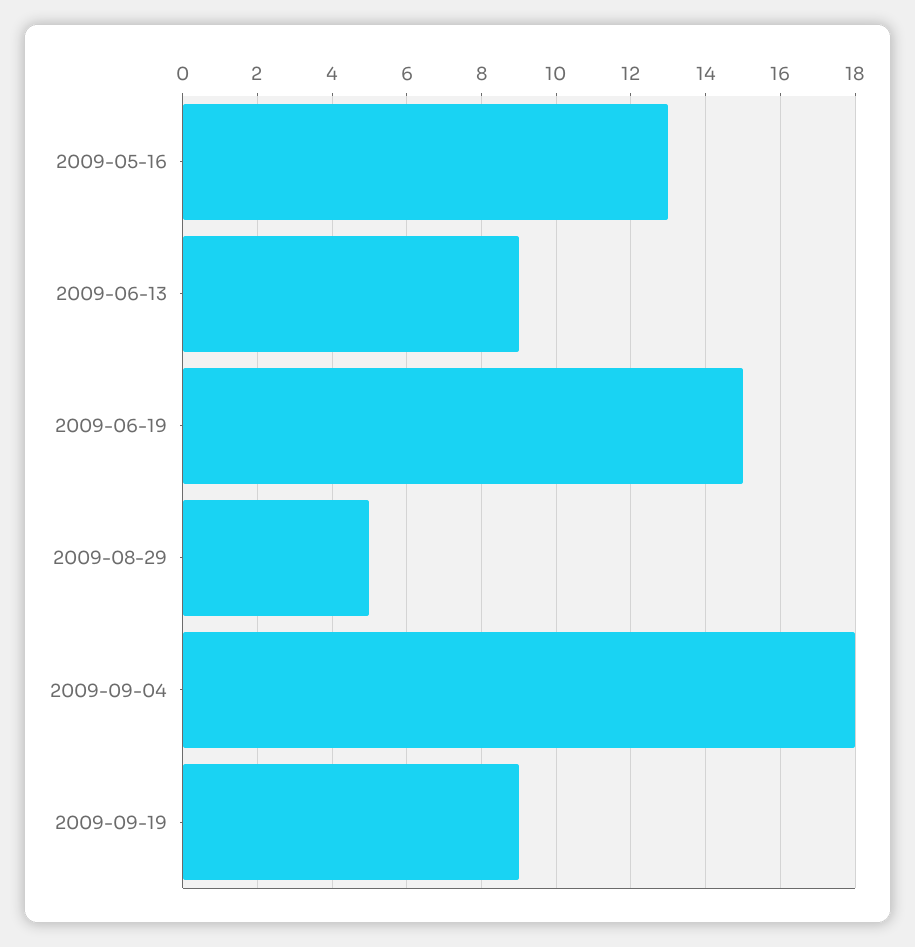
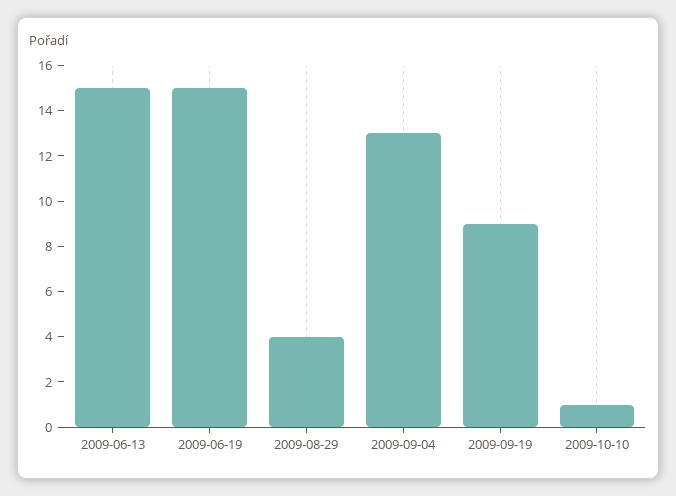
2009-05-16: 13 -> none
2009-06-13: 9 -> 15
2009-08-29: 5 -> 4
2009-09-04: 18 -> 13
2009-10-10: none -> 1

